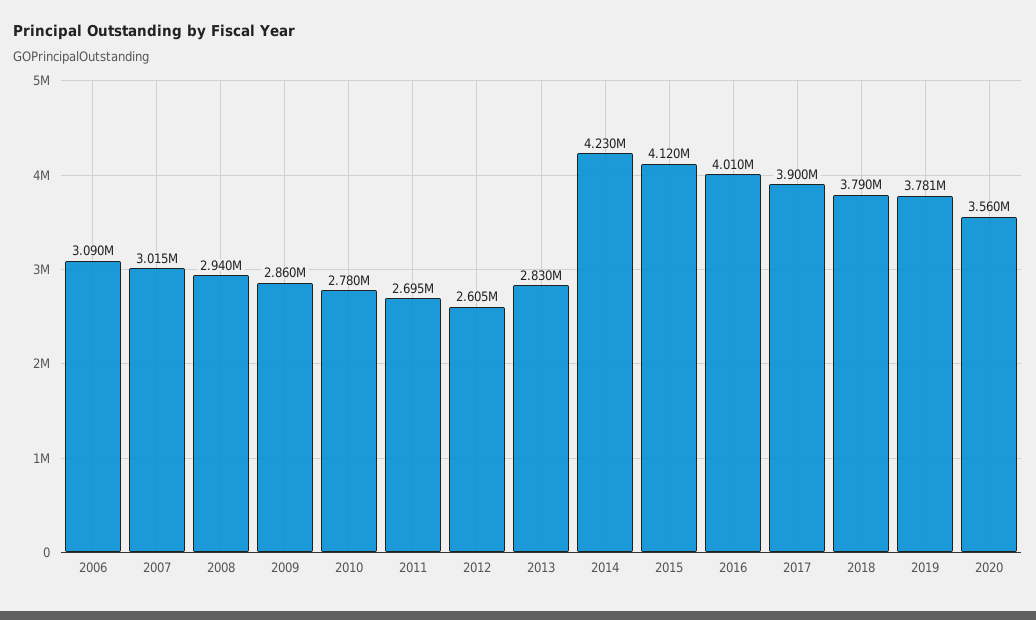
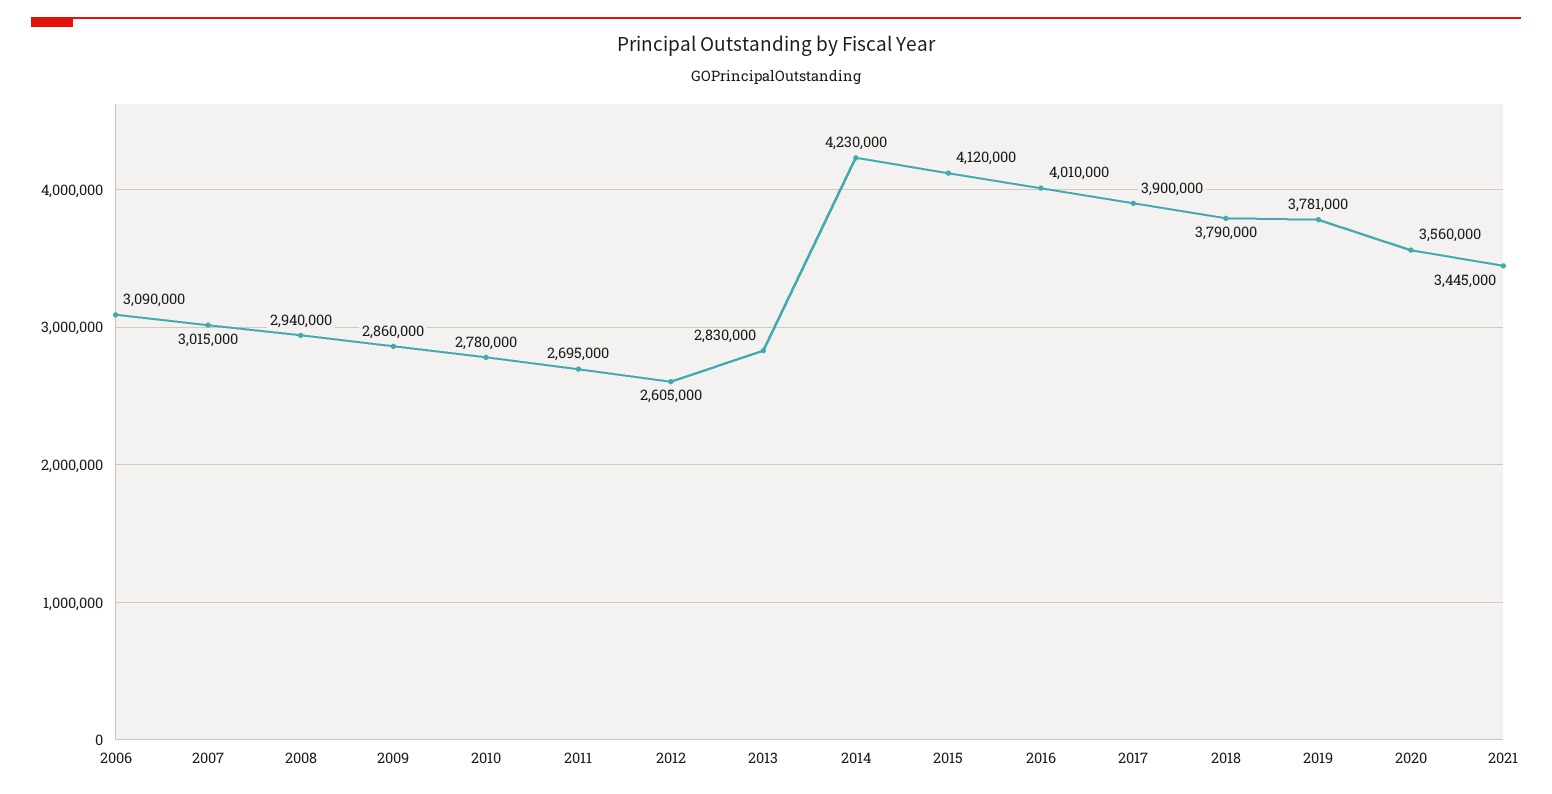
2021: none -> 3445000

